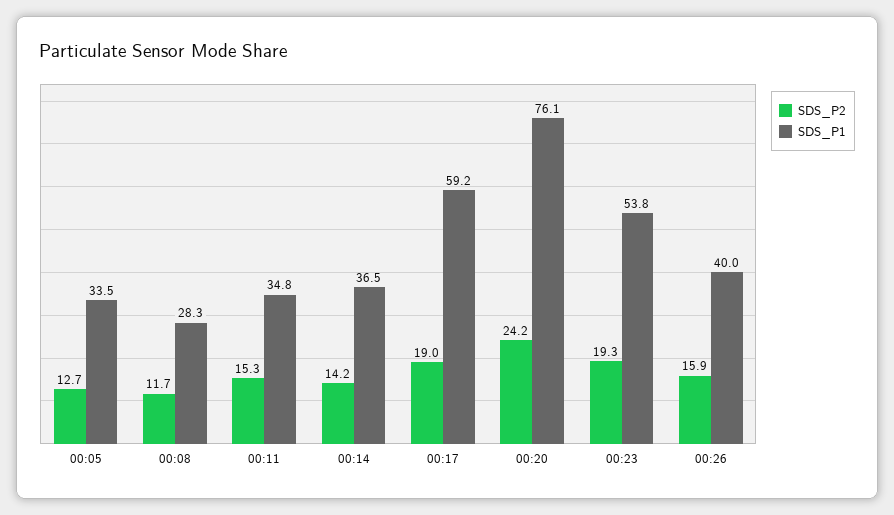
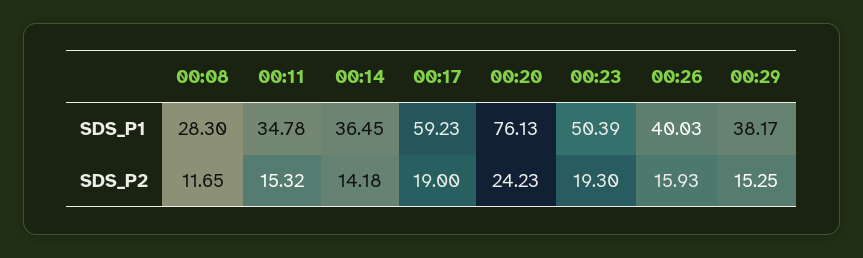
SDS_P2, 00:05: 12.7 -> none
SDS_P1, 00:05: 33.5 -> none
SDS_P1, 00:23: 53.8 -> 50.39
SDS_P1, 00:29: none -> 38.17
SDS_P2, 00:29: none -> 15.25

